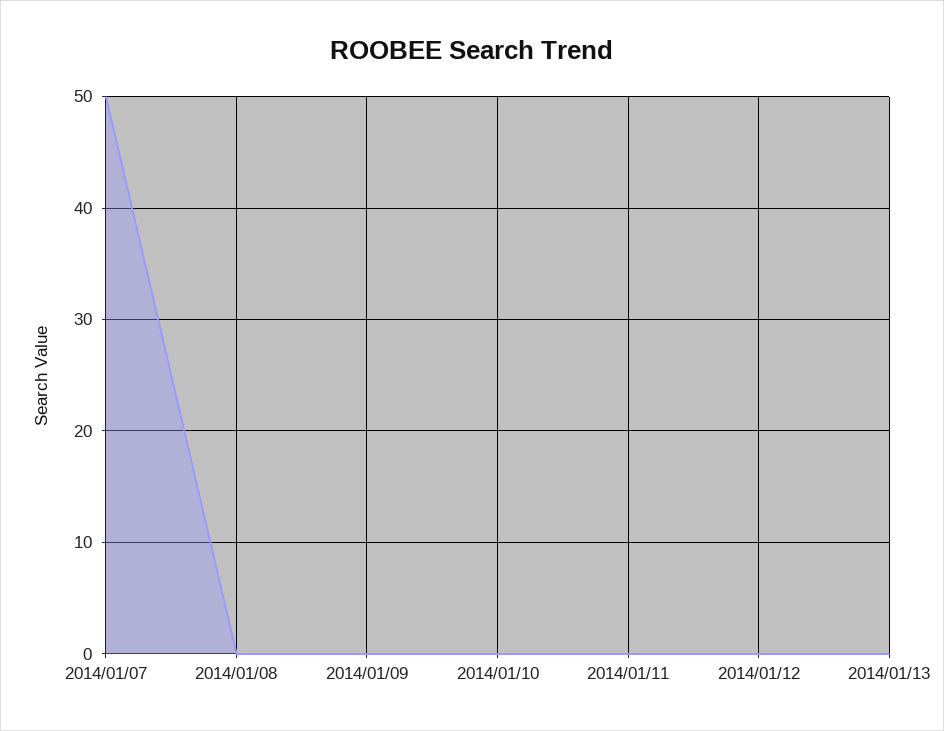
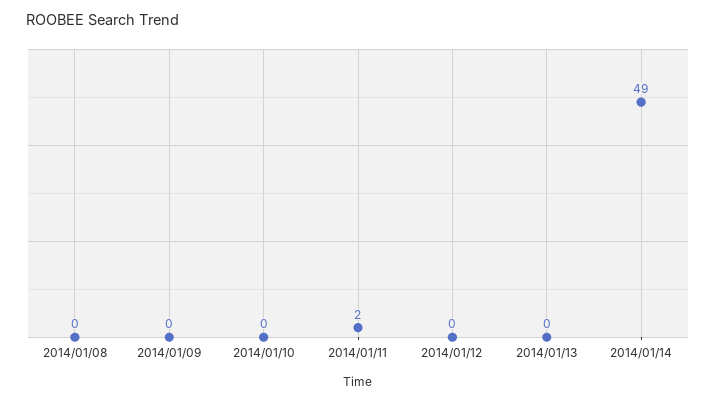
2014/01/07: 50 -> none
2014/01/11: 0 -> 2
2014/01/14: none -> 49

